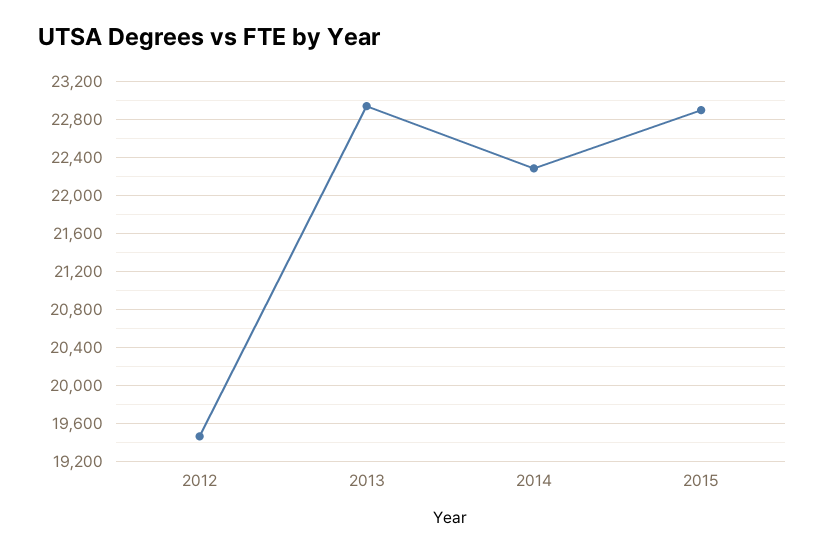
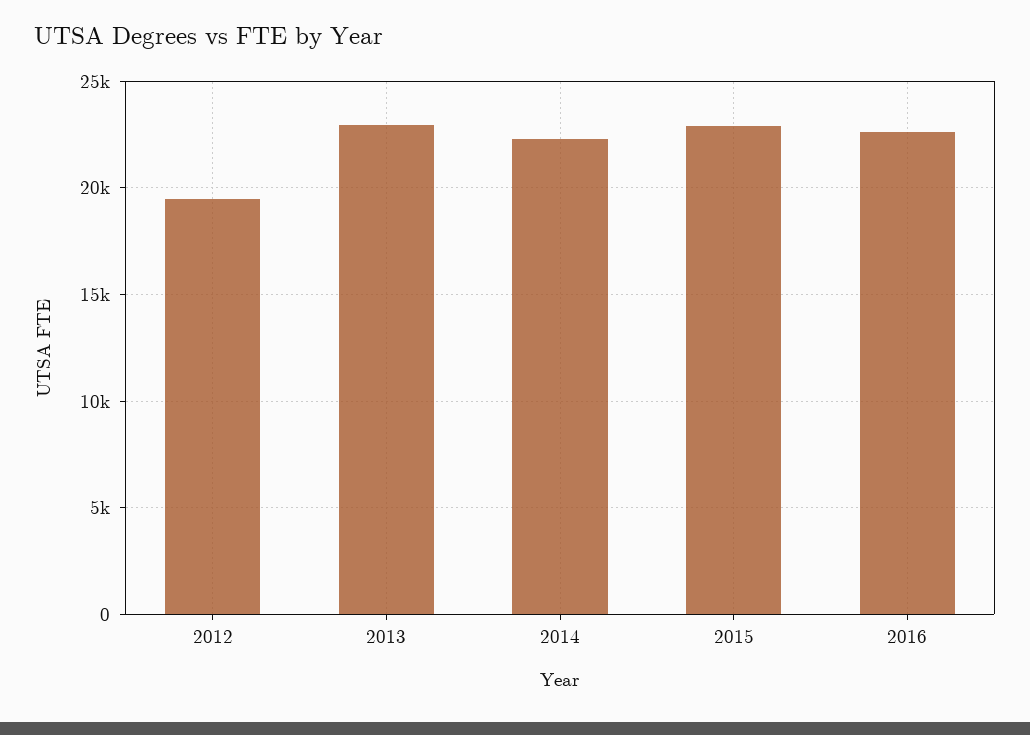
2016: none -> 22500

